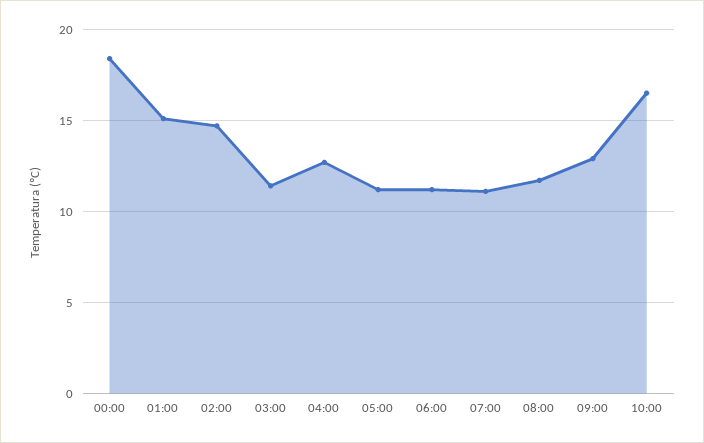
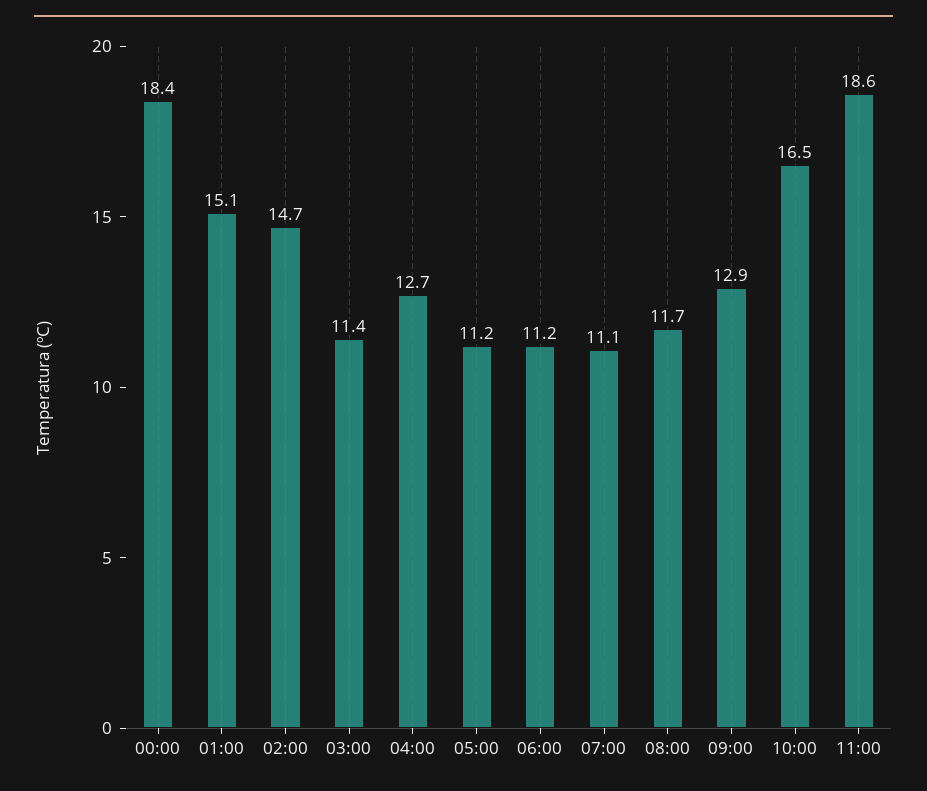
11:00: none -> 18.6

